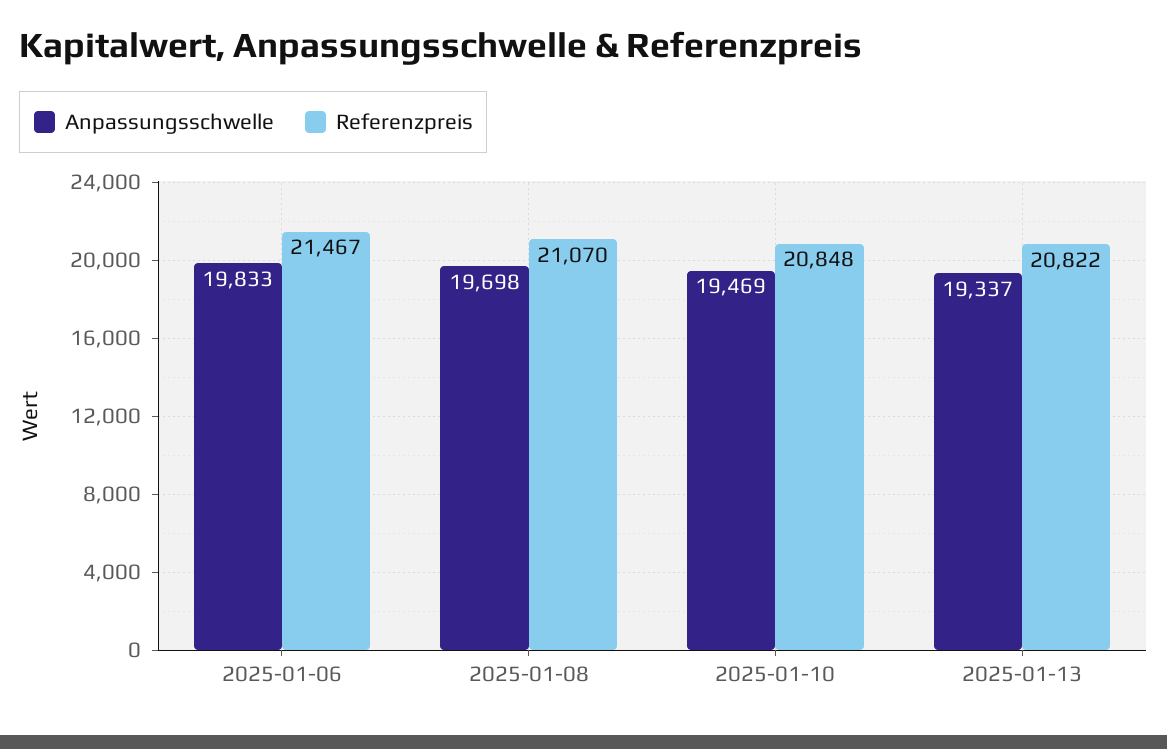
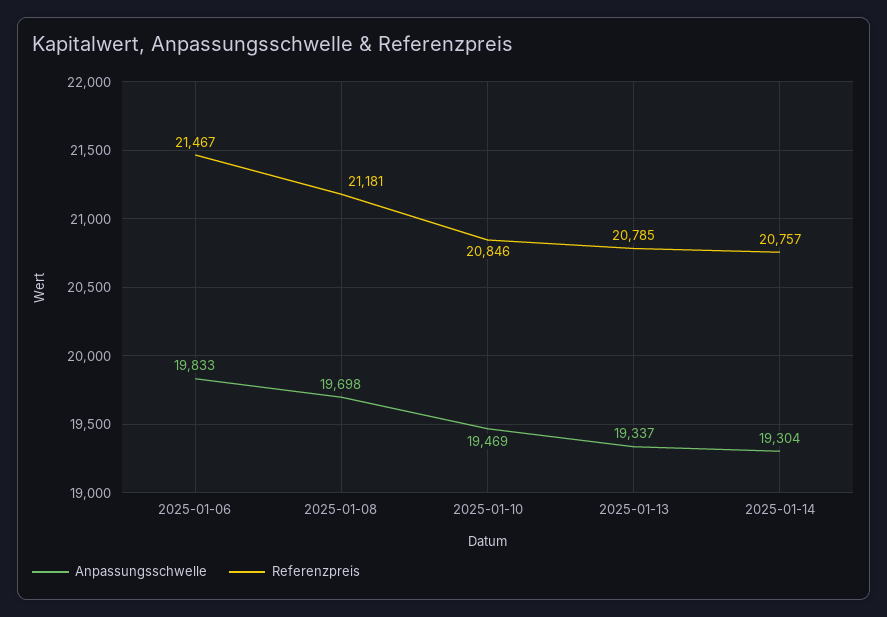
Referenzpreis, 2025-01-08: 21070 -> 21181
Referenzpreis, 2025-01-10: 20848 -> 20846
Referenzpreis, 2025-01-13: 20822 -> 20785
Anpassungsschwelle, 2025-01-14: none -> 19304
Referenzpreis, 2025-01-14: none -> 20757

